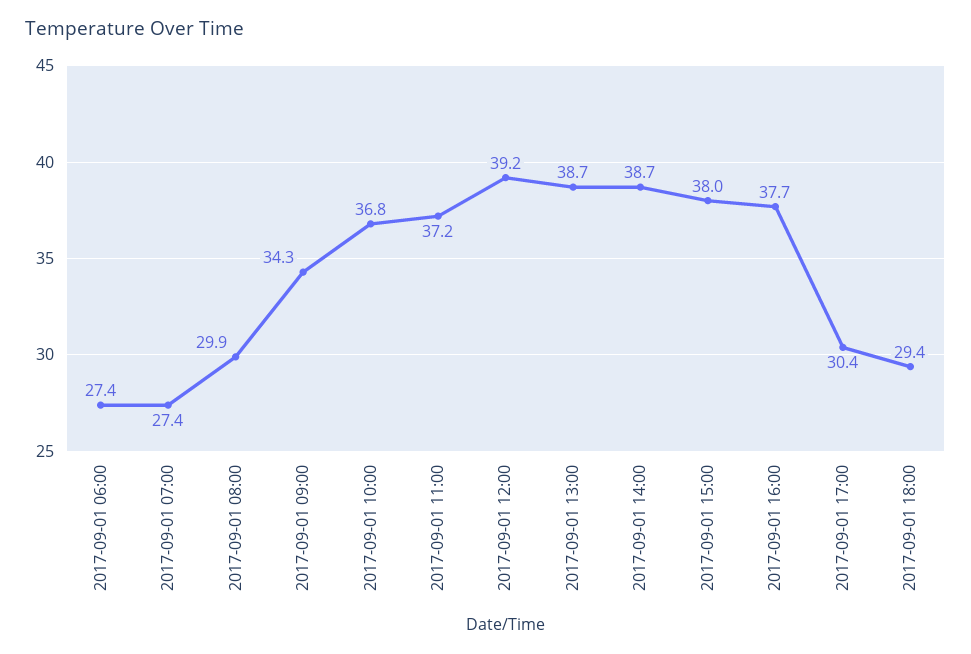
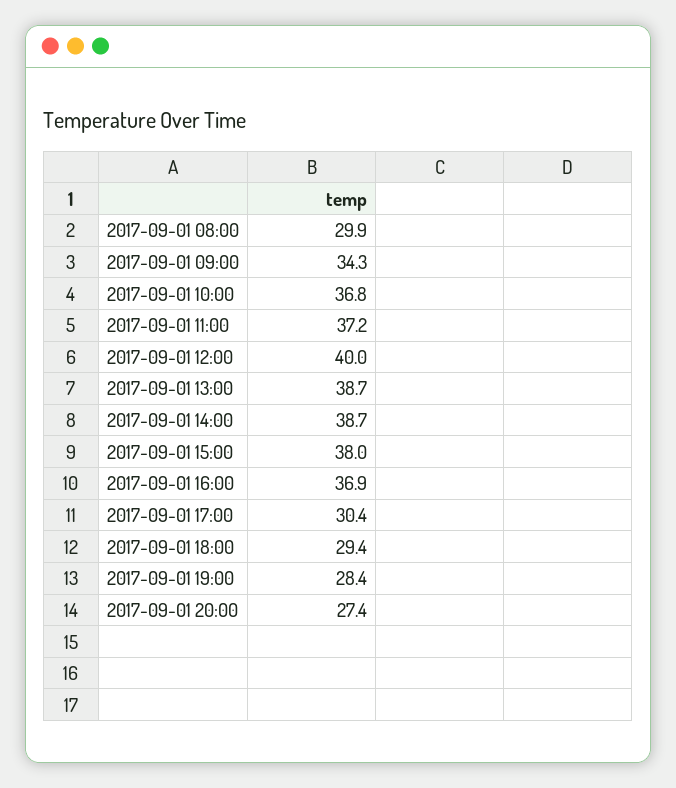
2017-09-01 06:00: 27.4 -> none
2017-09-01 07:00: 27.4 -> none
2017-09-01 12:00: 39.2 -> 40
2017-09-01 16:00: 37.7 -> 36.9
2017-09-01 19:00: none -> 28.4
2017-09-01 20:00: none -> 27.4

